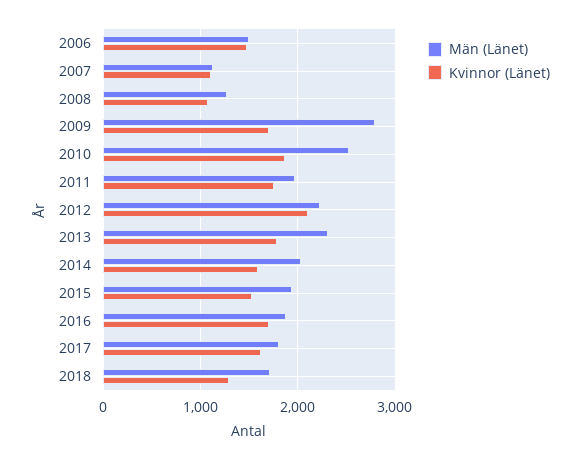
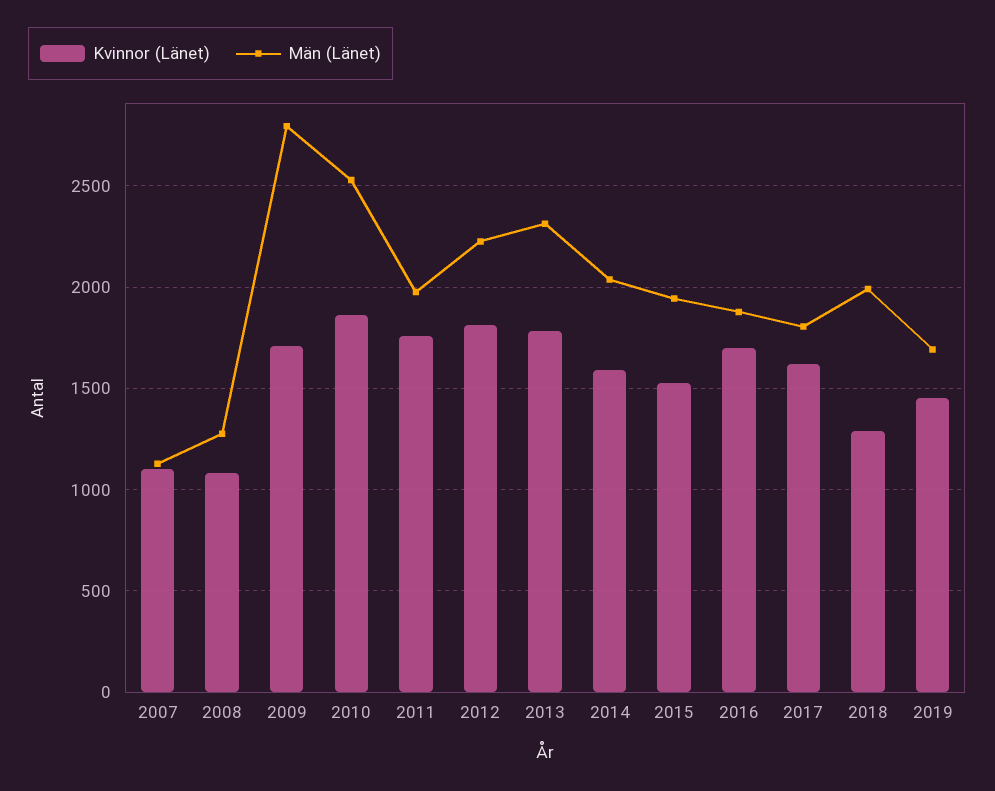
Män (Länet), 2006: 1500 -> none
Kvinnor (Länet), 2006: 1500 -> none
Kvinnor (Länet), 2012: 2100 -> 1800
Män (Länet), 2018: 1700 -> 2000
Kvinnor (Länet), 2019: none -> 1450
Män (Länet), 2019: none -> 1700

